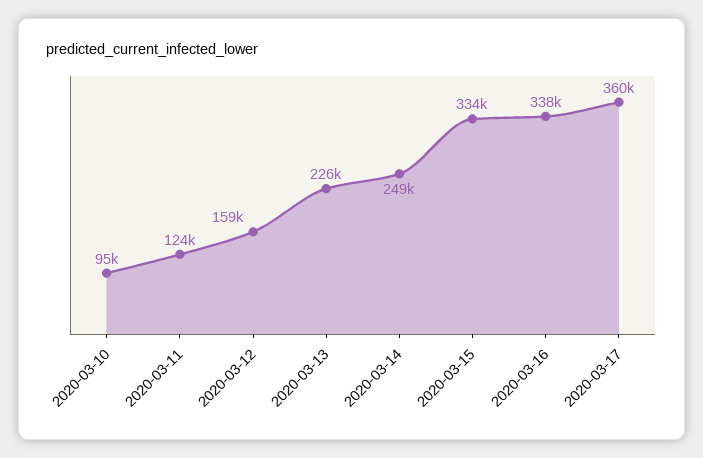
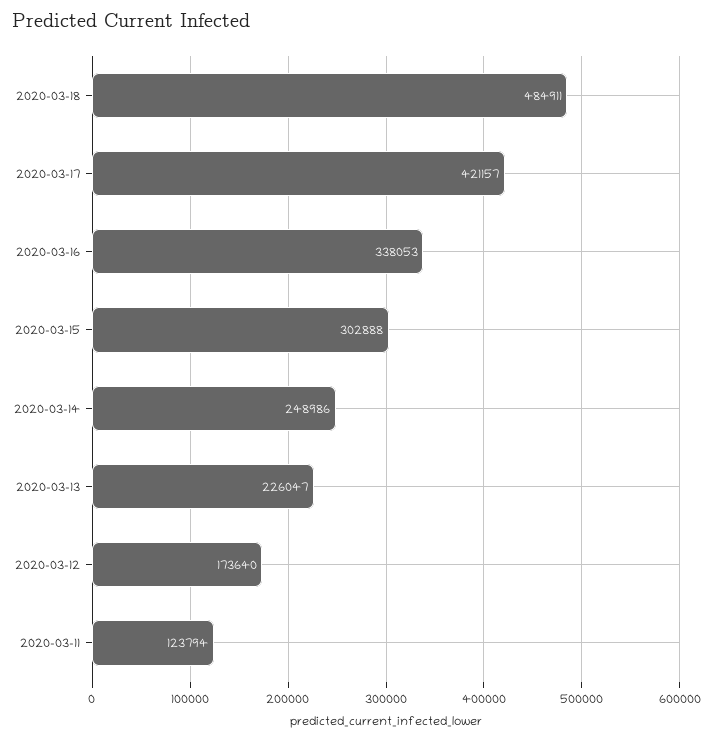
2020-03-10: 95000 -> none
2020-03-12: 159000 -> 173640
2020-03-15: 334000 -> 302888
2020-03-17: 360000 -> 421157
2020-03-18: none -> 484911

